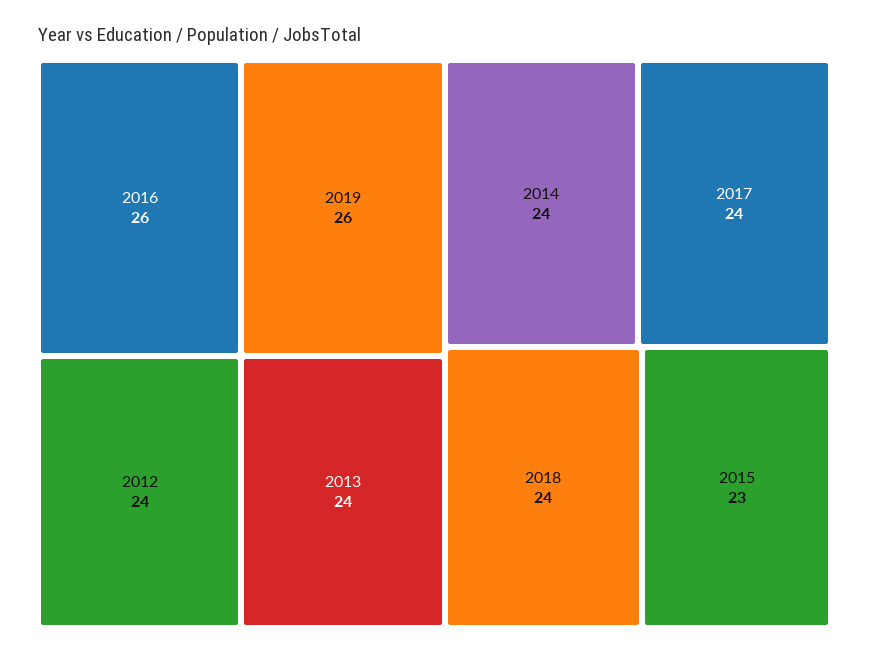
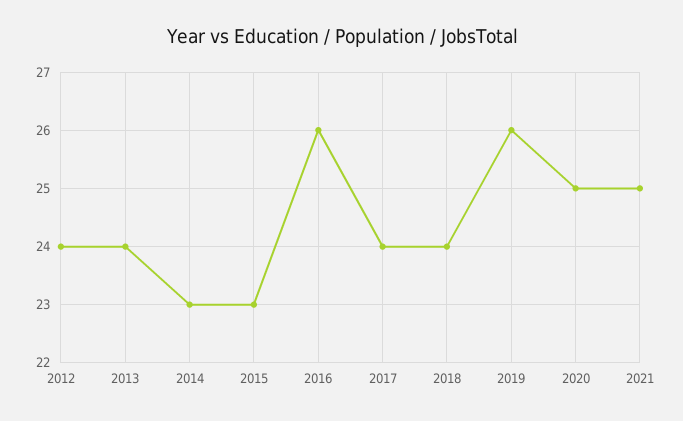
2014: 24 -> 23
2020: none -> 25
2021: none -> 25

